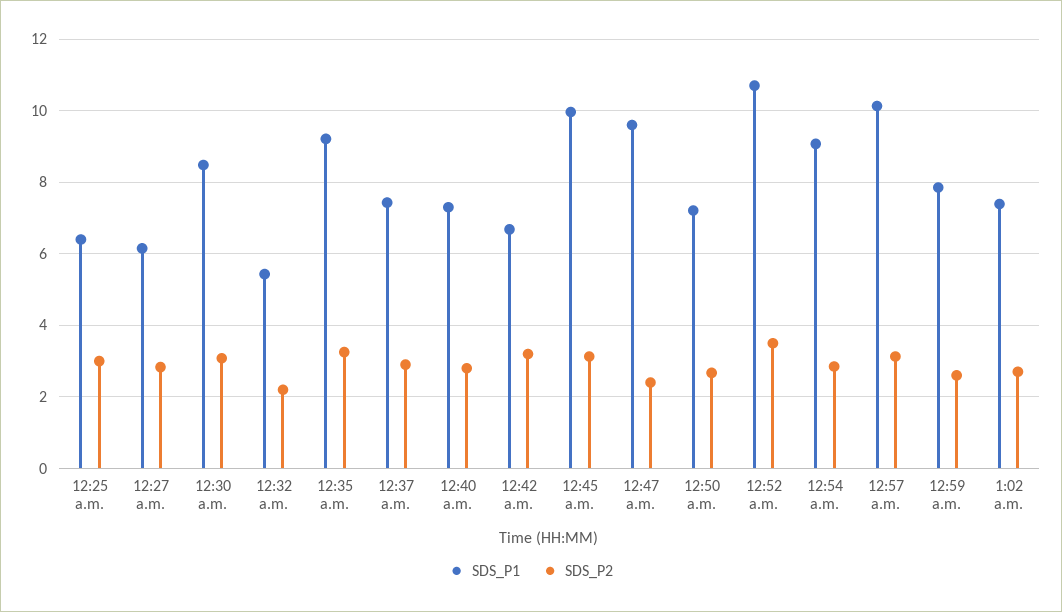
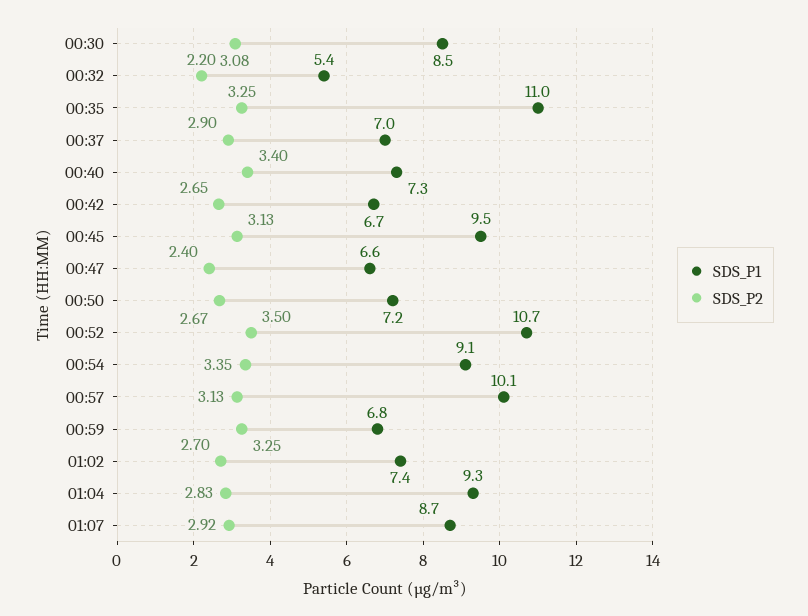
SDS_P1, 12:25 a.m.: 6.4 -> none
SDS_P2, 12:25 a.m.: 3 -> none
SDS_P1, 12:27 a.m.: 6.2 -> none
SDS_P2, 12:27 a.m.: 2.8 -> none
SDS_P1, 12:35 a.m.: 9.2 -> 11
SDS_P1, 12:37 a.m.: 7.4 -> 7
SDS_P2, 12:40 a.m.: 2.8 -> 3.4
SDS_P2, 12:42 a.m.: 3.2 -> 2.65
SDS_P1, 12:45 a.m.: 10 -> 9.5
SDS_P1, 12:47 a.m.: 9.6 -> 6.6
SDS_P2, 12:54 a.m.: 2.8 -> 3.35
SDS_P1, 12:59 a.m.: 7.8 -> 6.8
SDS_P2, 12:59 a.m.: 2.6 -> 3.25
SDS_P1, 01:04: none -> 9.3
SDS_P2, 01:04: none -> 2.83
SDS_P1, 01:07: none -> 8.7
SDS_P2, 01:07: none -> 2.92

